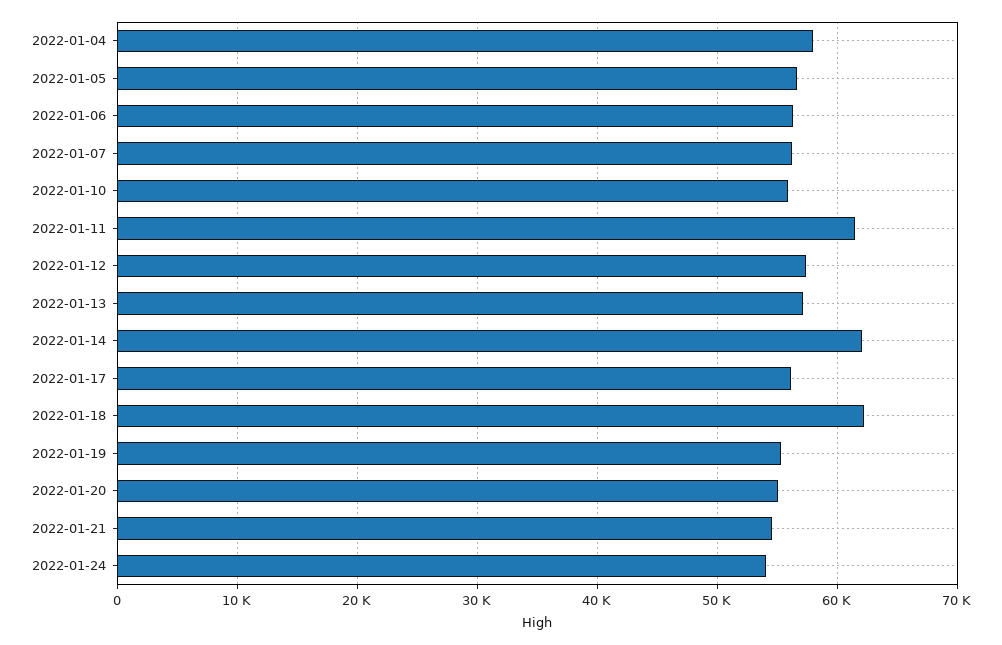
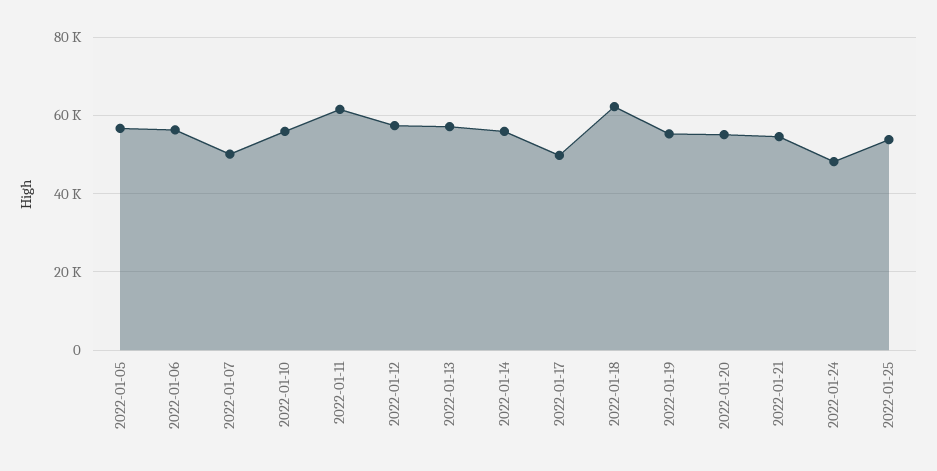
2022-01-04: 58000 -> none
2022-01-07: 56000 -> 50000
2022-01-14: 62000 -> 56000
2022-01-17: 56000 -> 50000
2022-01-24: 54000 -> 48000
2022-01-25: none -> 54000

